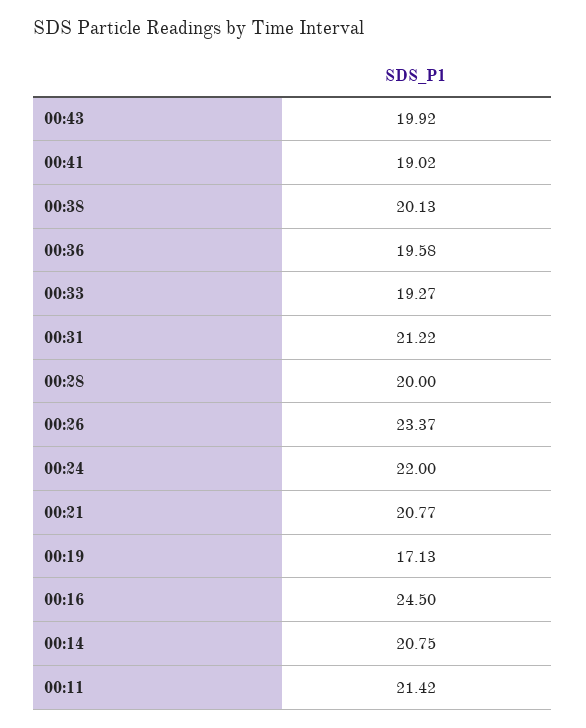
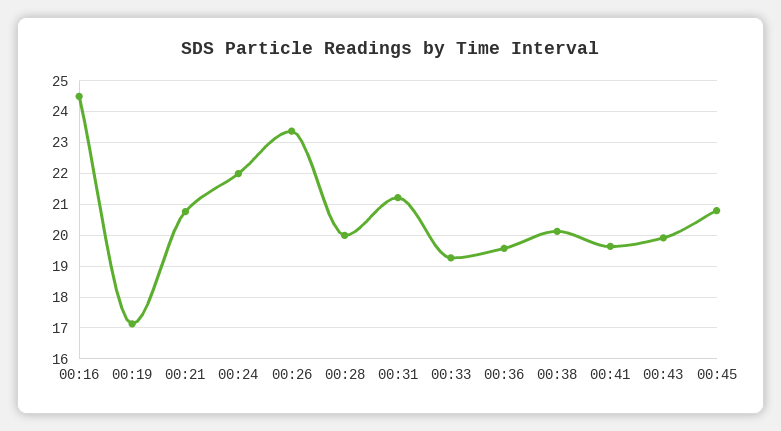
00:41: 19.02 -> 19.6
00:14: 20.75 -> none
00:11: 21.42 -> none
00:45: none -> 20.8

